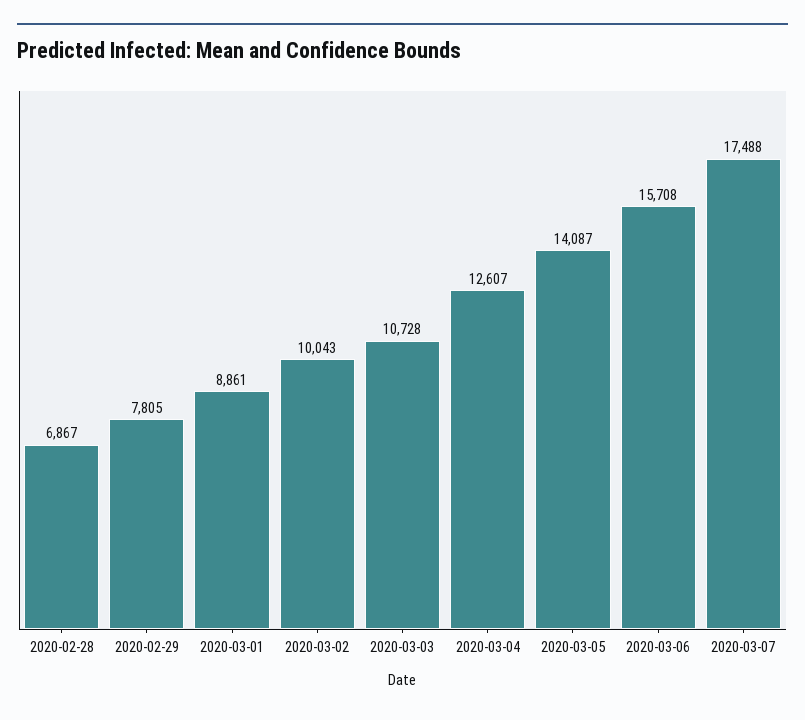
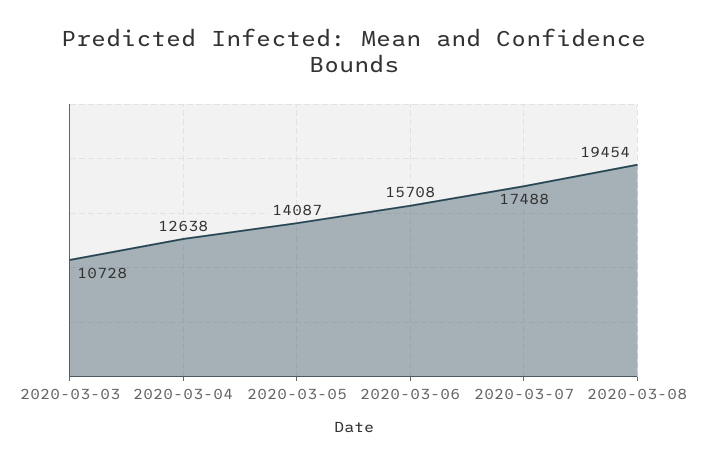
2020-02-28: 6867 -> none
2020-02-29: 7805 -> none
2020-03-01: 8861 -> none
2020-03-02: 10043 -> none
2020-03-04: 12607 -> 12638
2020-03-08: none -> 19454

